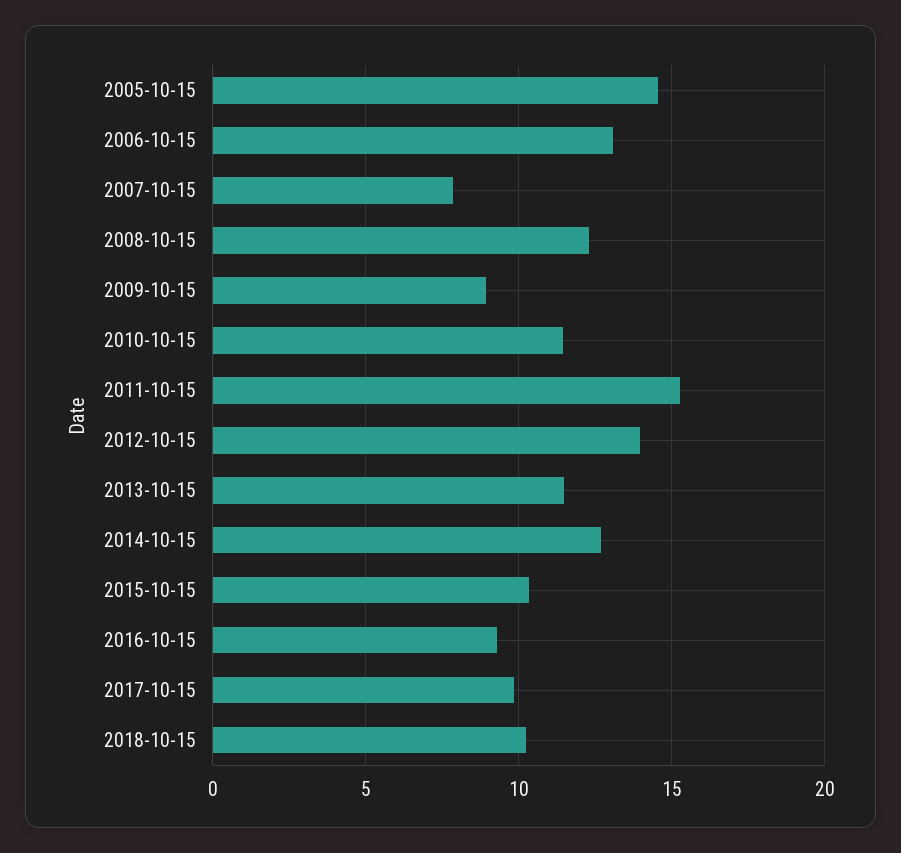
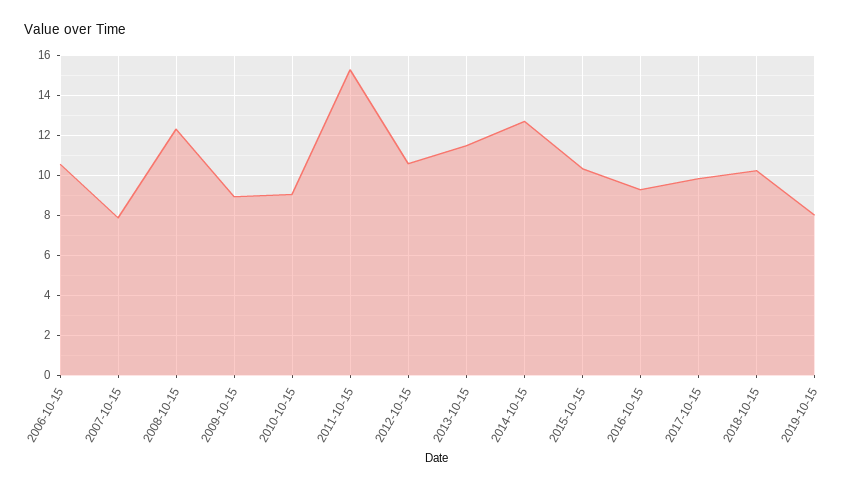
2005-10-15: 14.5 -> none
2006-10-15: 13 -> 10.5
2010-10-15: 11.5 -> 9
2012-10-15: 14 -> 10.5
2019-10-15: none -> 8

